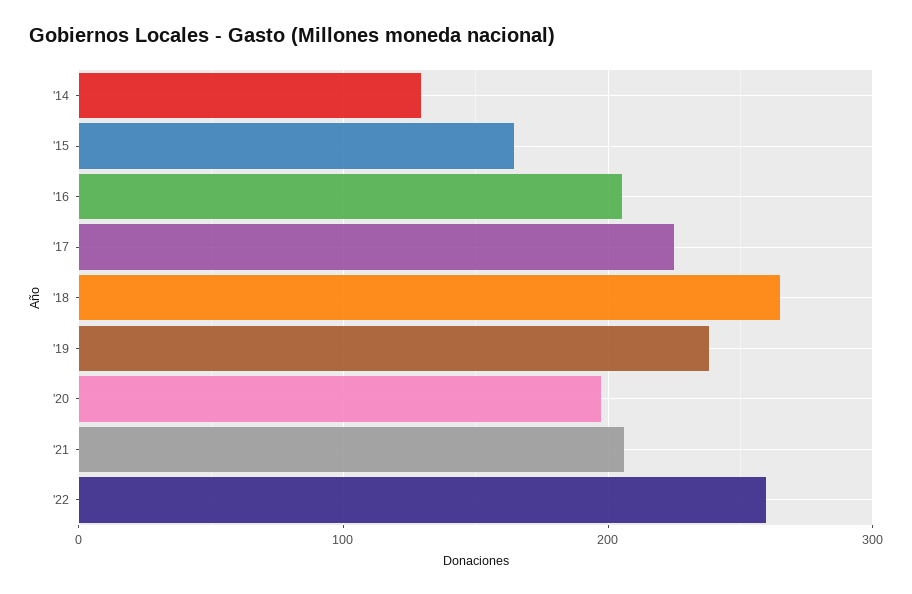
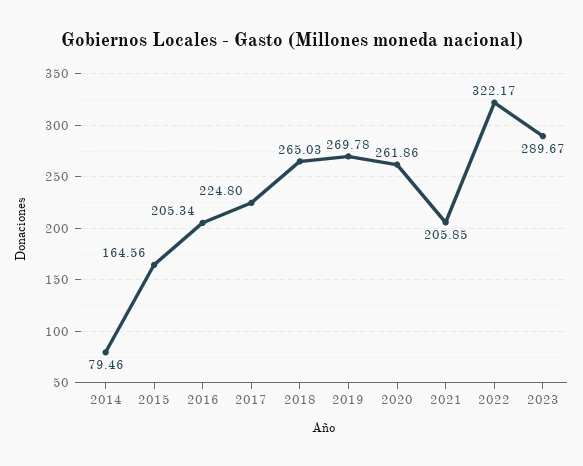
'14: 130 -> 79.46
'19: 240 -> 269.78
'20: 200 -> 261.86
'22: 260 -> 322.17
2023: none -> 289.67

